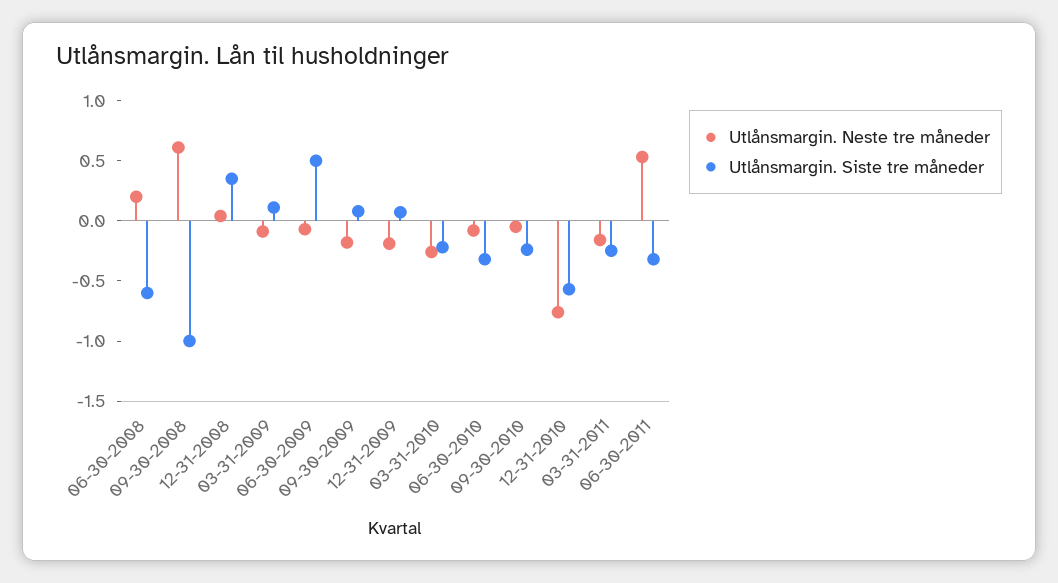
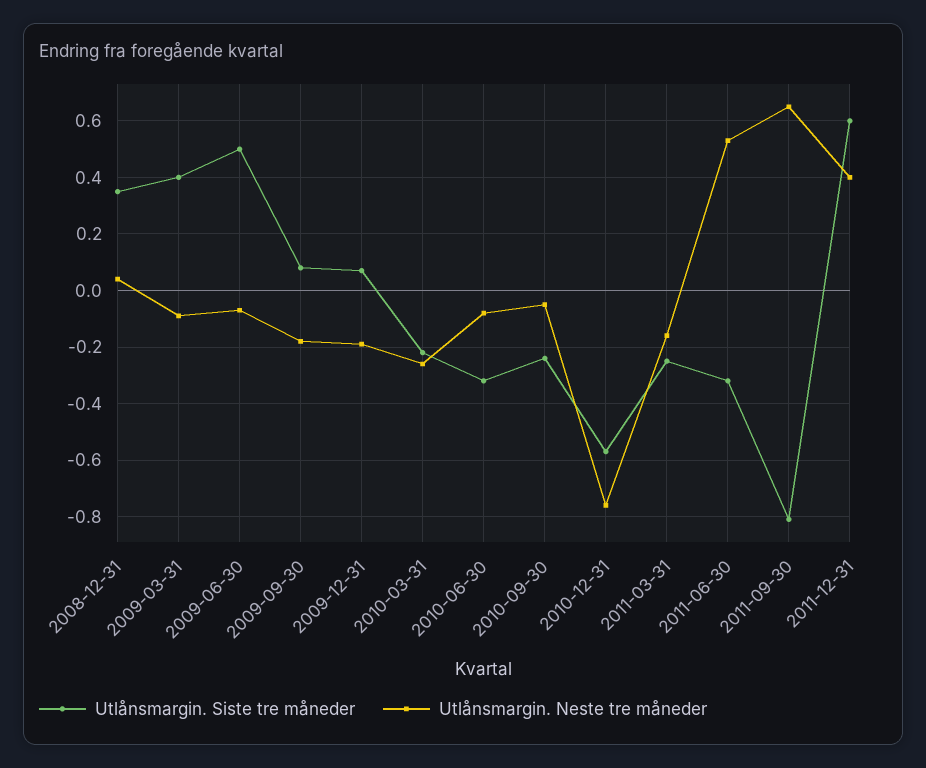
Utlånsmargin. Neste tre måneder, 06-30-2008: 0.2 -> none
Utlånsmargin. Siste tre måneder, 06-30-2008: -0.6 -> none
Utlånsmargin. Neste tre måneder, 09-30-2008: 0.6 -> none
Utlånsmargin. Siste tre måneder, 09-30-2008: -1 -> none
Utlånsmargin. Siste tre måneder, 03-31-2009: 0.1 -> 0.4
Utlånsmargin. Siste tre måneder, 2011-09-30: none -> -0.8
Utlånsmargin. Neste tre måneder, 2011-09-30: none -> 0.65
Utlånsmargin. Siste tre måneder, 2011-12-31: none -> 0.6
Utlånsmargin. Neste tre måneder, 2011-12-31: none -> 0.4

